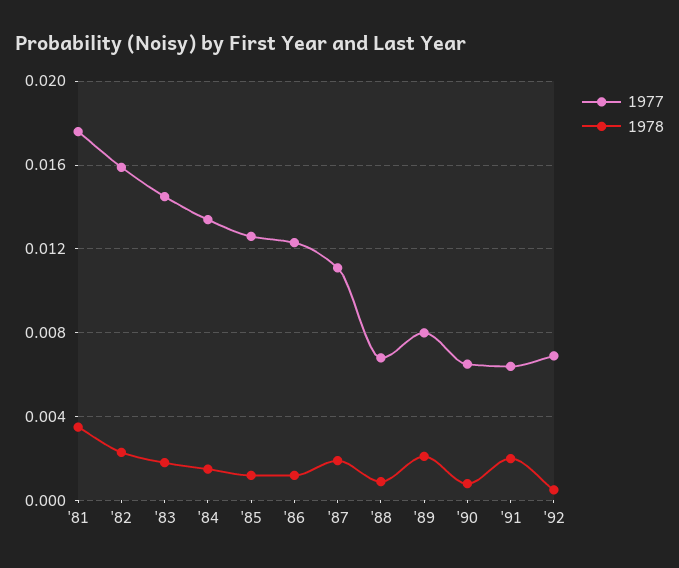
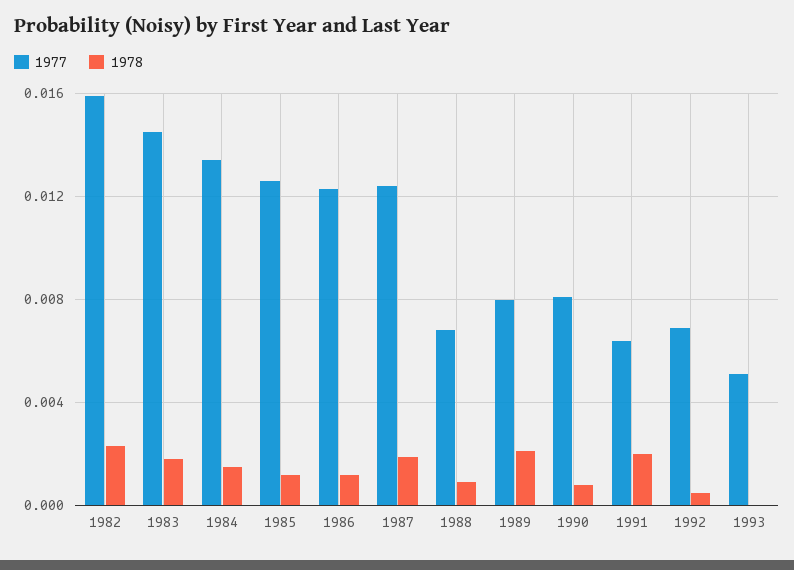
1977, '81: 0.0175 -> none
1978, '81: 0.0035 -> none
1977, '87: 0.011 -> 0.0125
1977, '90: 0.0065 -> 0.008
1977, 1993: none -> 0.005
1978, 1993: none -> 0

